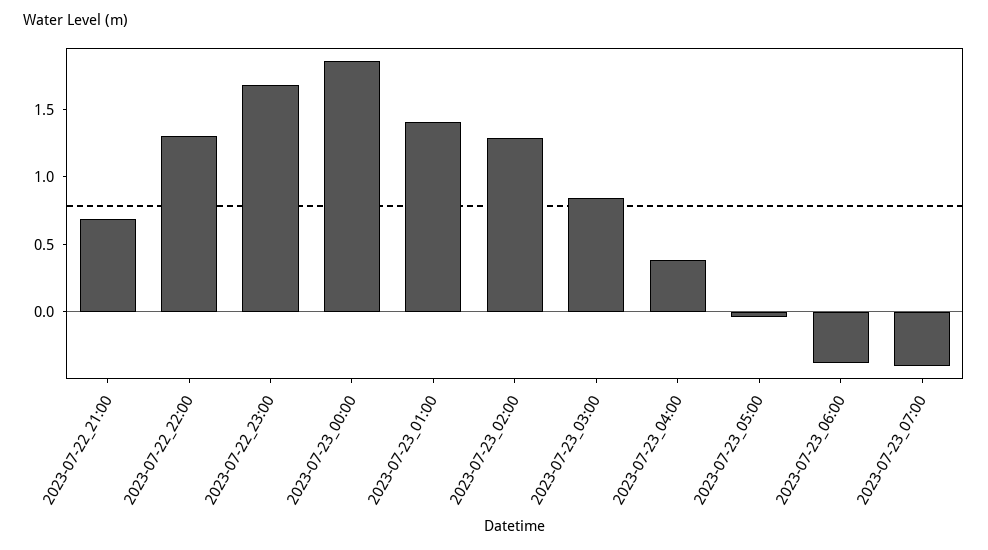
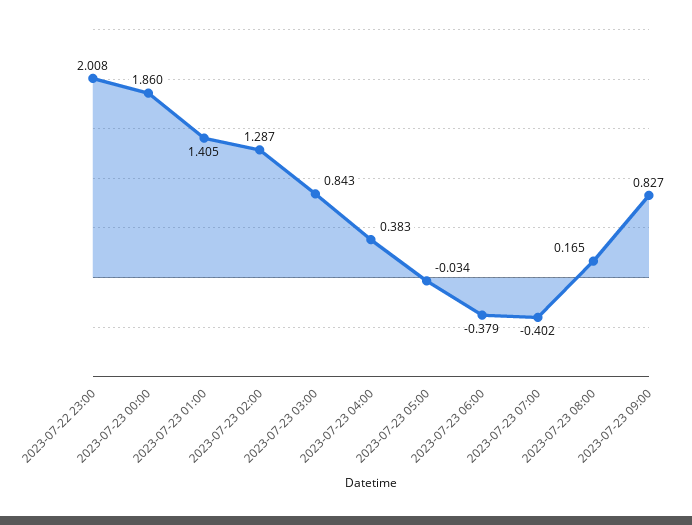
2023-07-22_21:00: 0.7 -> none
2023-07-22_22:00: 1.3 -> none
2023-07-22_23:00: 1.7 -> 2.008
2023-07-23 08:00: none -> 0.165
2023-07-23 09:00: none -> 0.827

